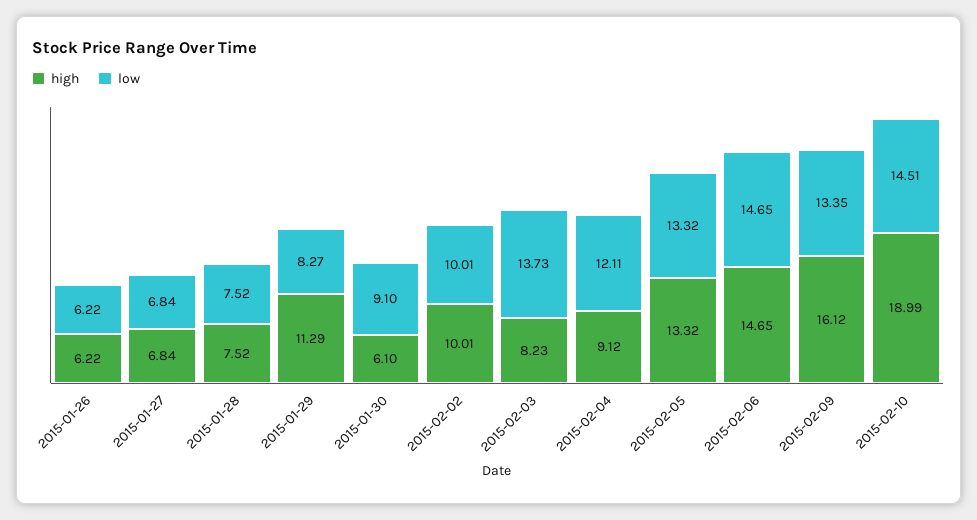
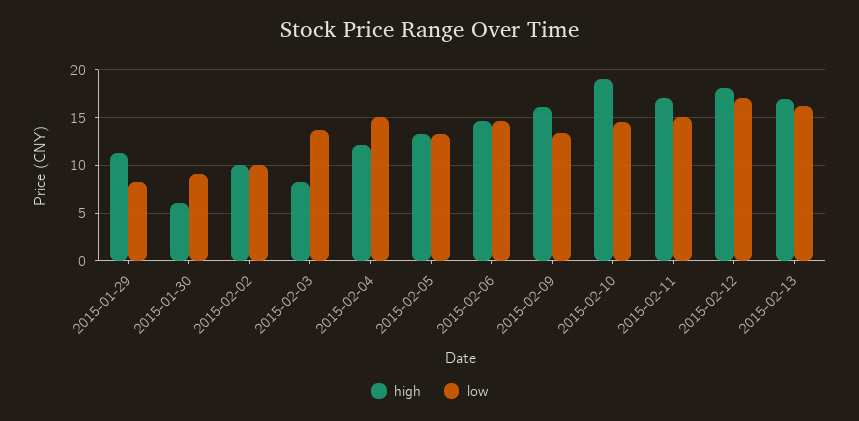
high, 2015-01-26: 6.22 -> none
low, 2015-01-26: 6.22 -> none
high, 2015-01-27: 6.84 -> none
low, 2015-01-27: 6.84 -> none
high, 2015-01-28: 7.52 -> none
low, 2015-01-28: 7.52 -> none
high, 2015-02-04: 9.12 -> 12
low, 2015-02-04: 12.11 -> 15
high, 2015-02-11: none -> 17
low, 2015-02-11: none -> 15
high, 2015-02-12: none -> 18
low, 2015-02-12: none -> 17
high, 2015-02-13: none -> 17
low, 2015-02-13: none -> 16

